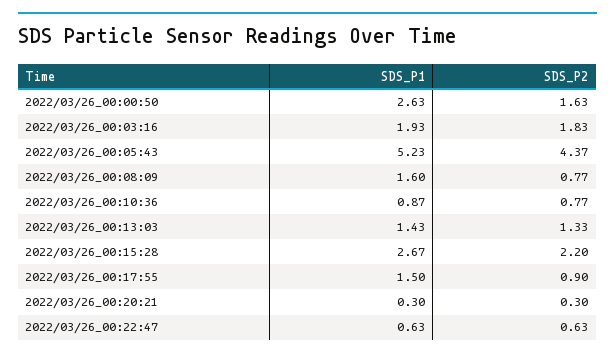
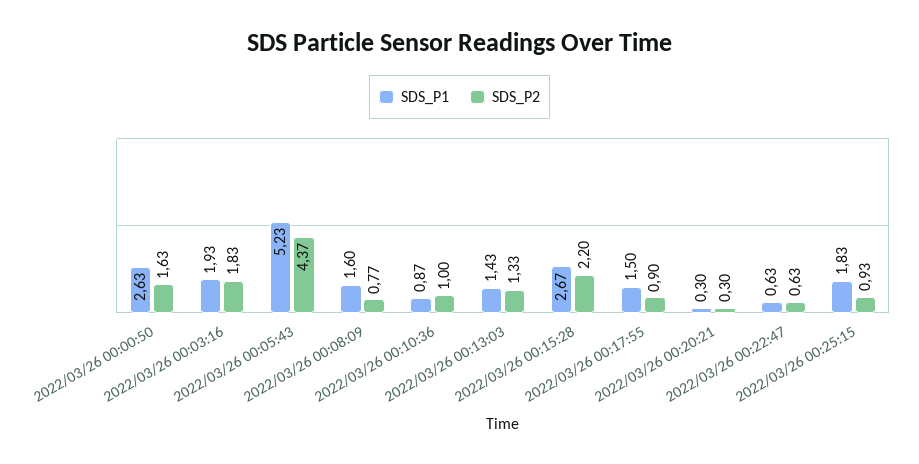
SDS_P2, 2022/03/26_00:10:36: 0.77 -> 1
SDS_P1, 2022/03/26 00:25:15: none -> 1.83
SDS_P2, 2022/03/26 00:25:15: none -> 0.93

